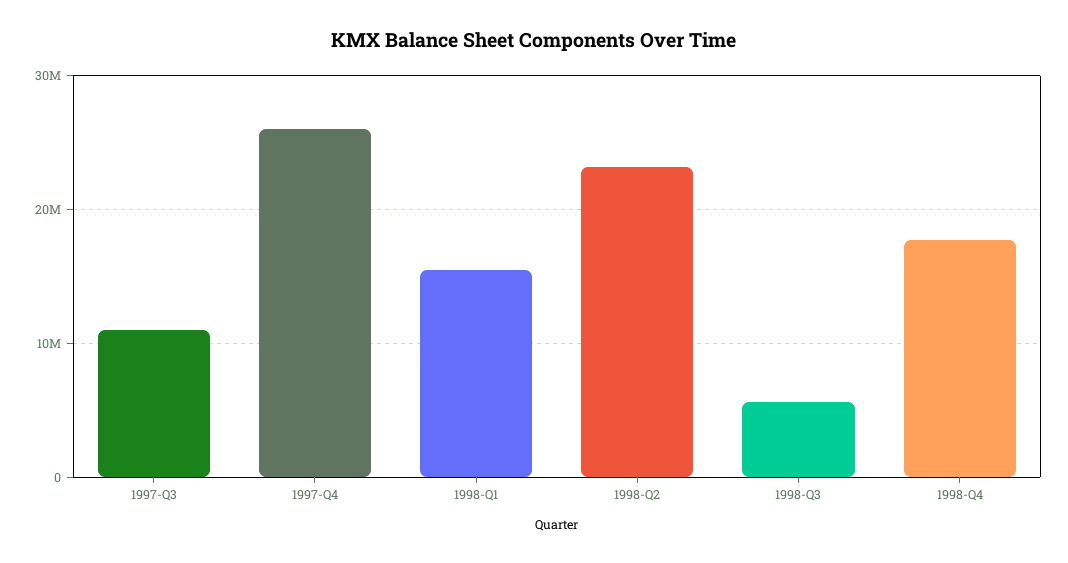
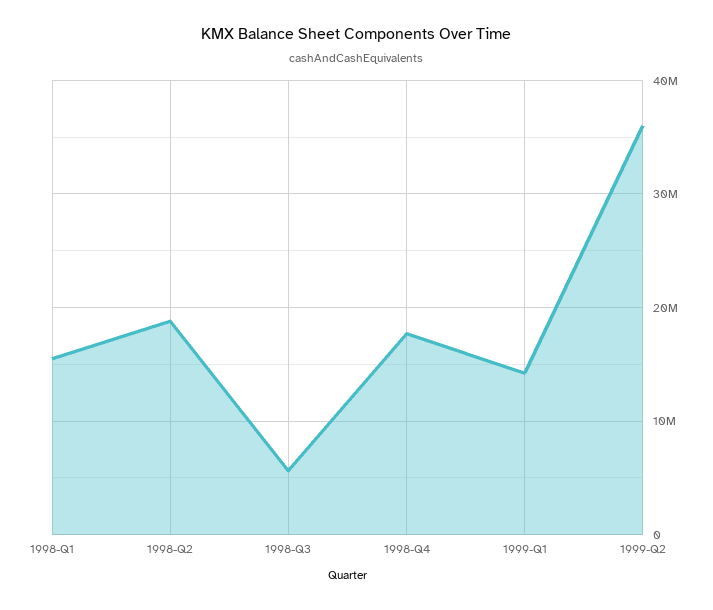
1997-Q3: 11000000 -> none
1997-Q4: 26000000 -> none
1998-Q2: 23000000 -> 19000000
1999-Q1: none -> 14000000
1999-Q2: none -> 36000000

